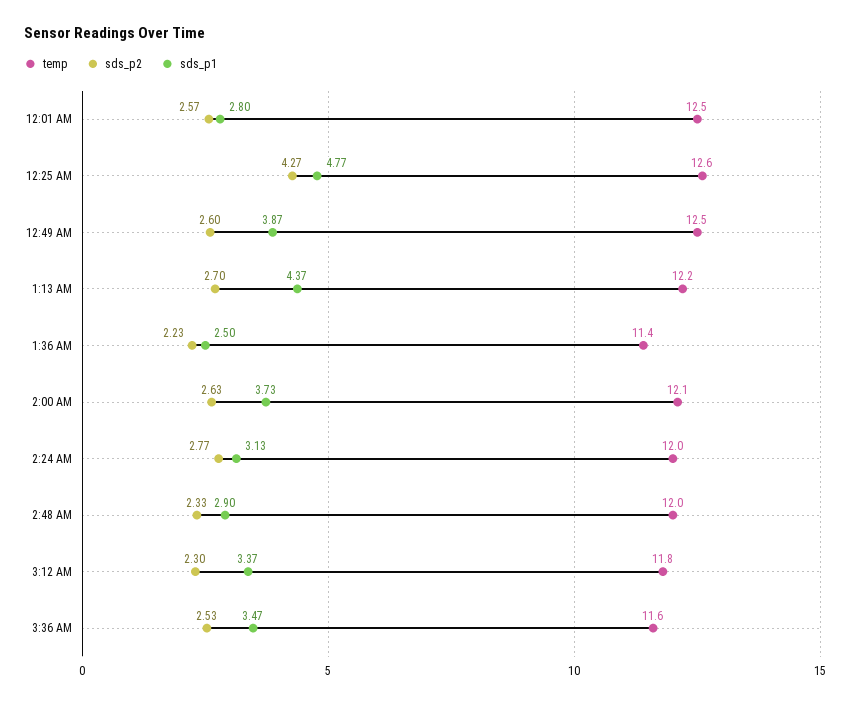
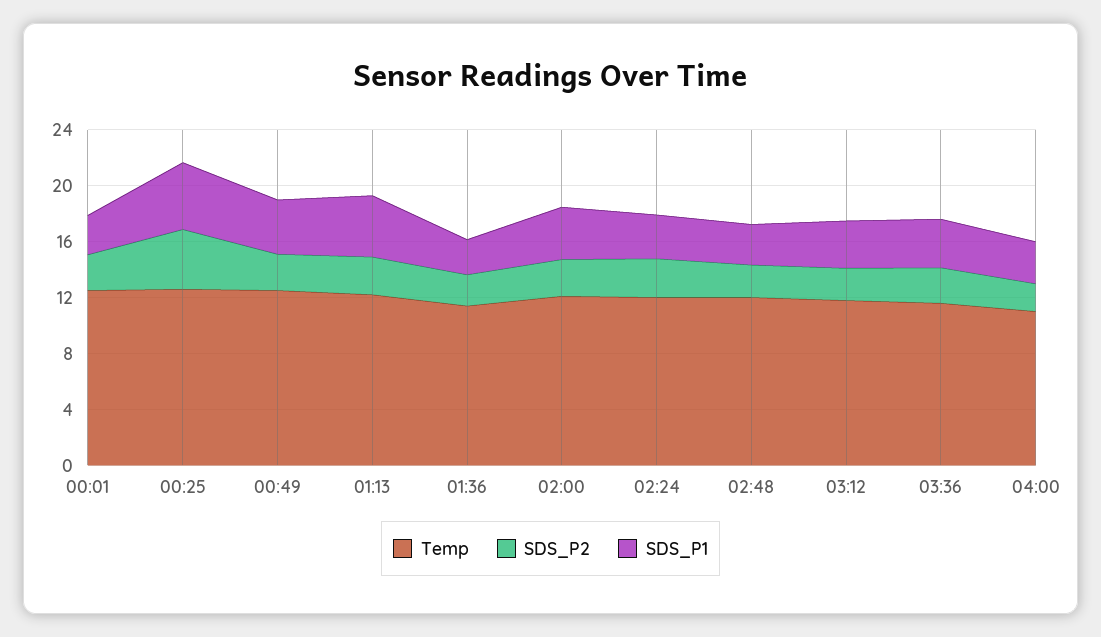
temp, 04:00: none -> 11
sds_p2, 04:00: none -> 2
sds_p1, 04:00: none -> 3

